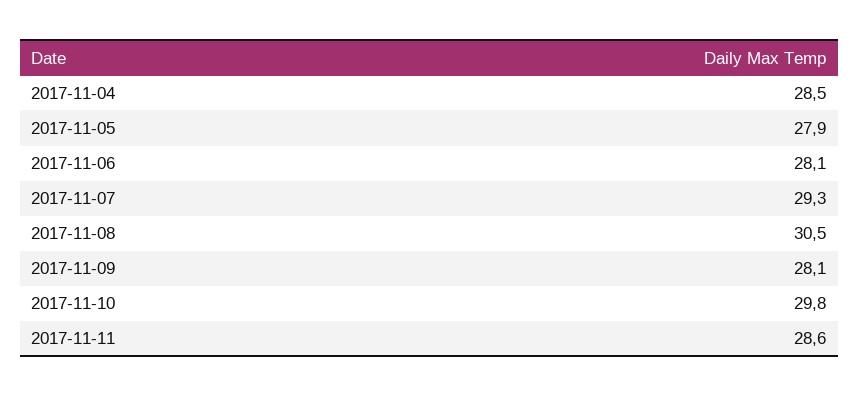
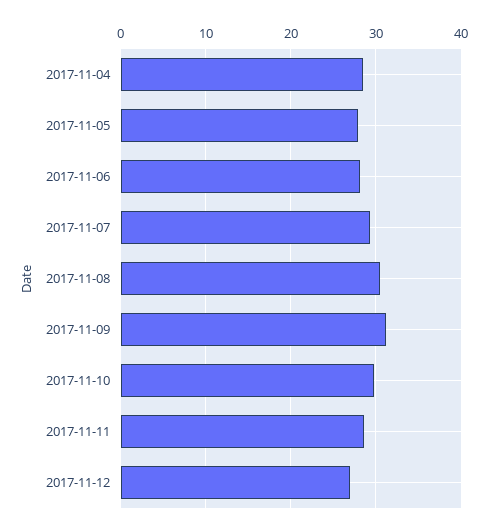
2017-11-09: 28.1 -> 31
2017-11-12: none -> 27

